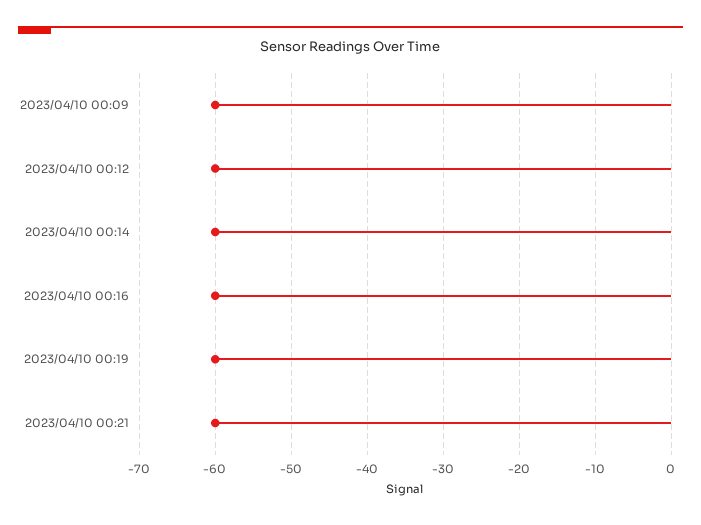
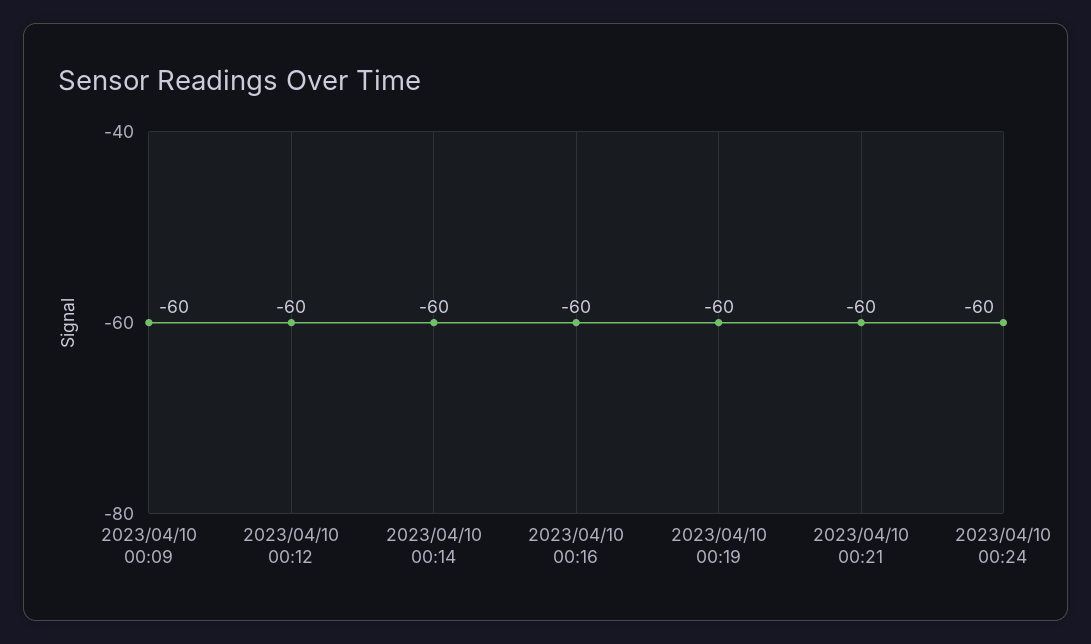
2023/04/10 00:24: none -> -60

